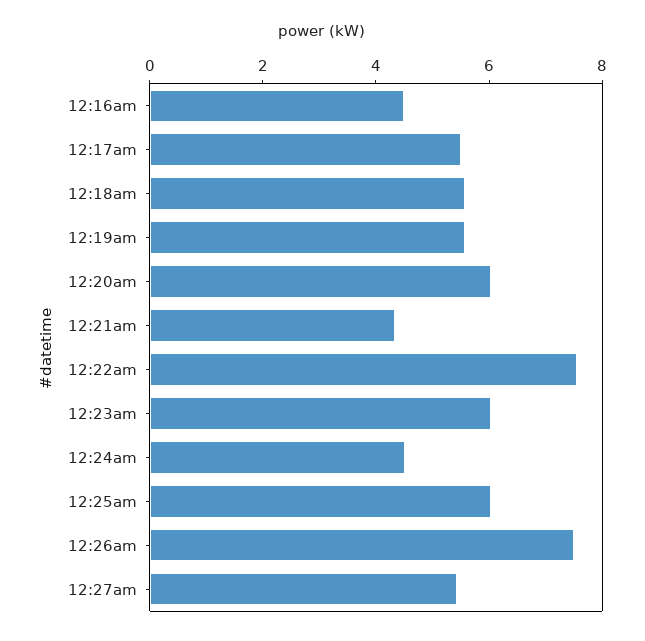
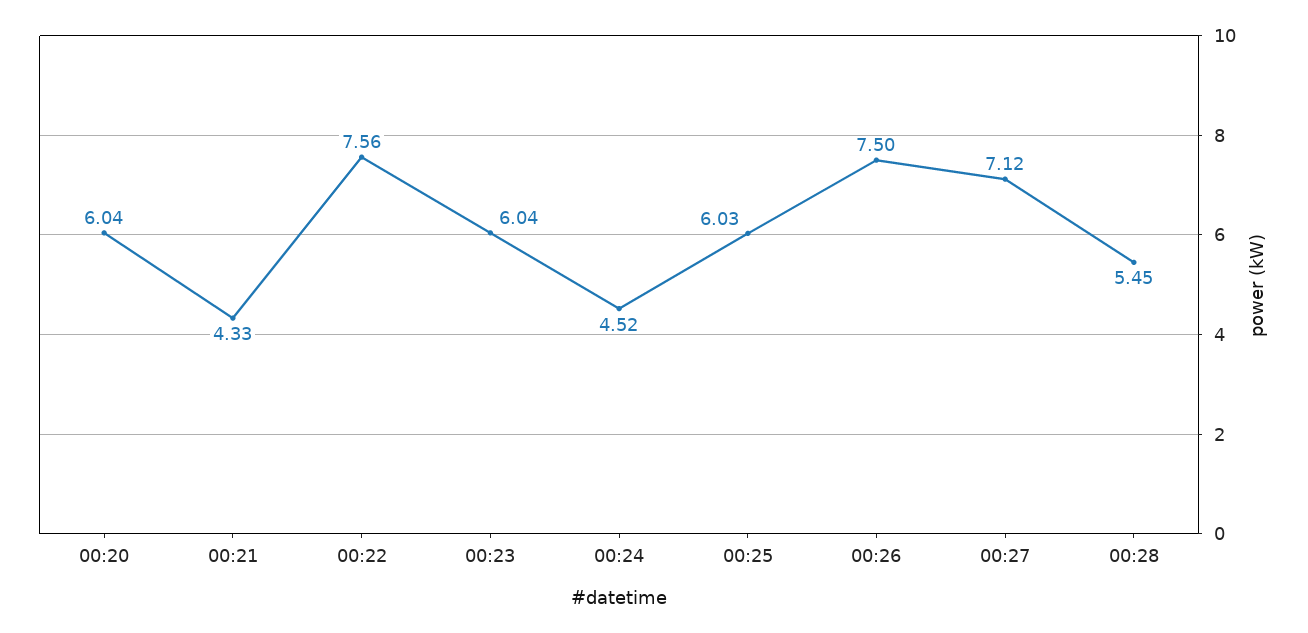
12:16am: 4.5 -> none
12:17am: 5.5 -> none
12:18am: 5.5 -> none
12:19am: 5.5 -> none
12:27am: 5.5 -> 7.12
00:28: none -> 5.45

